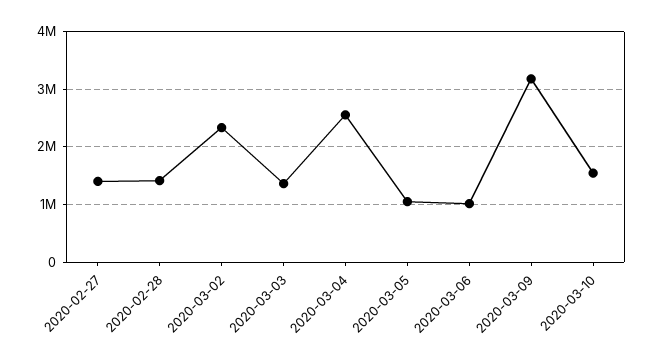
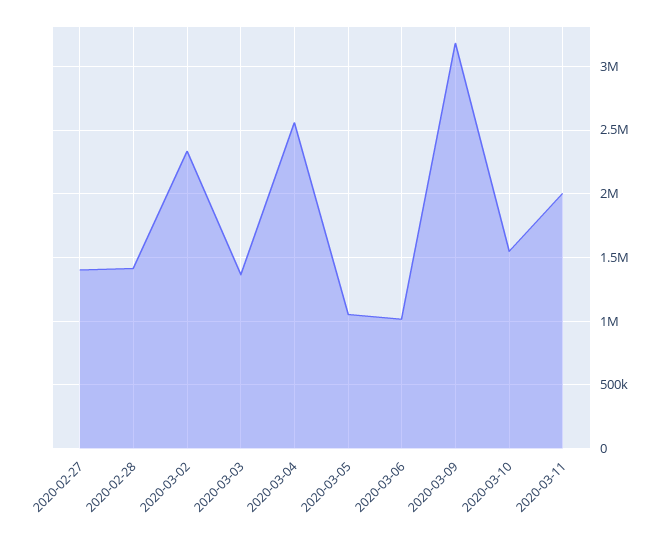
2020-03-11: none -> 2000000

